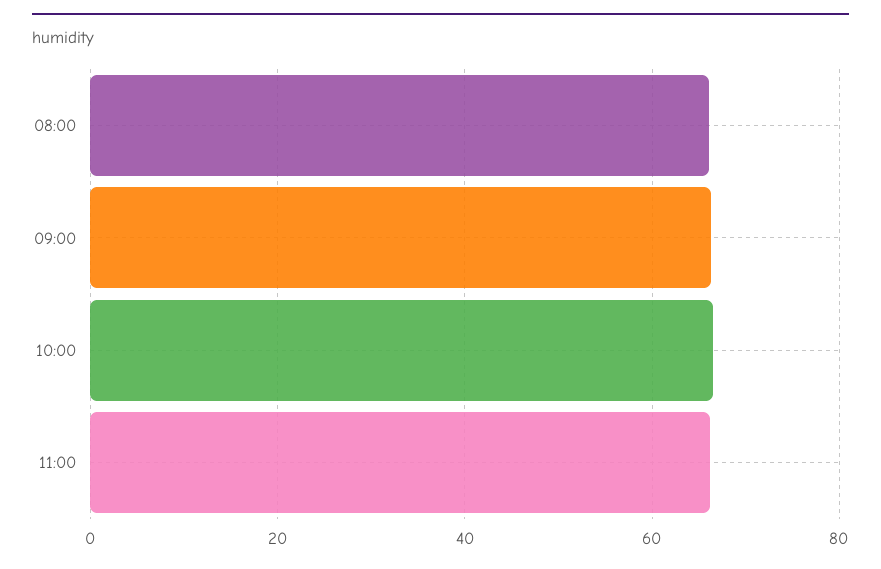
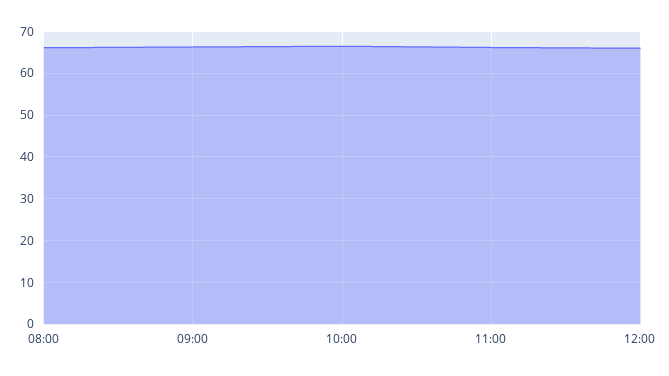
12:00: none -> 66

